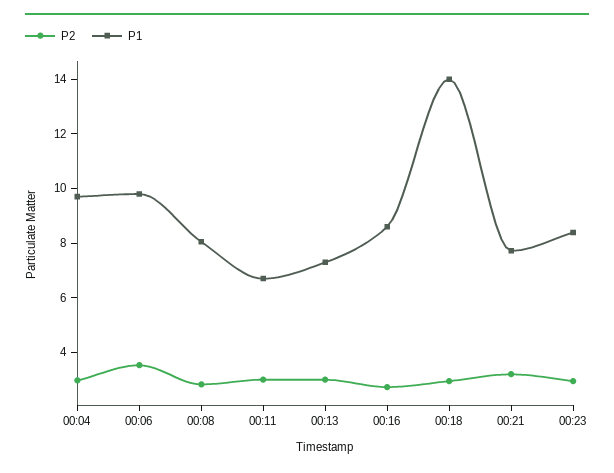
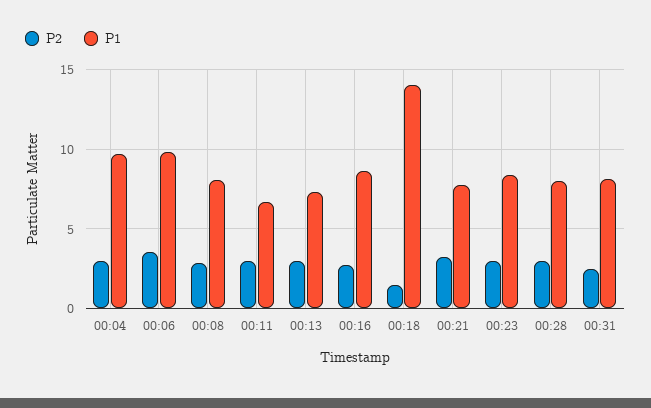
P2, 00:18: 3 -> 1.5
P2, 00:28: none -> 3
P1, 00:28: none -> 8
P2, 00:31: none -> 2.5
P1, 00:31: none -> 8

